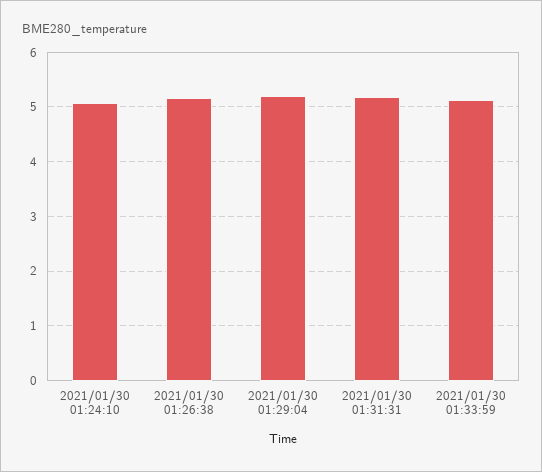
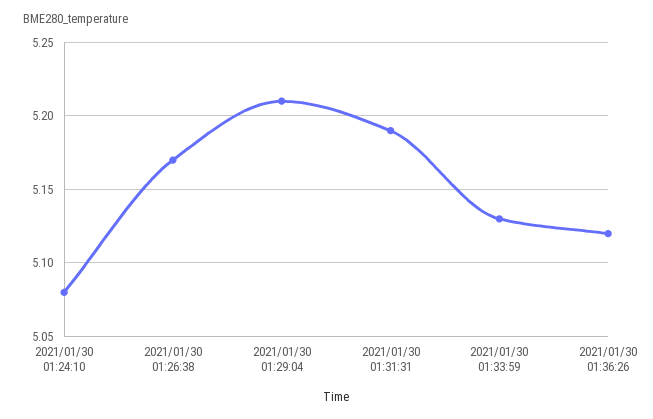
2021/01/30 01:36:26: none -> 5.12

